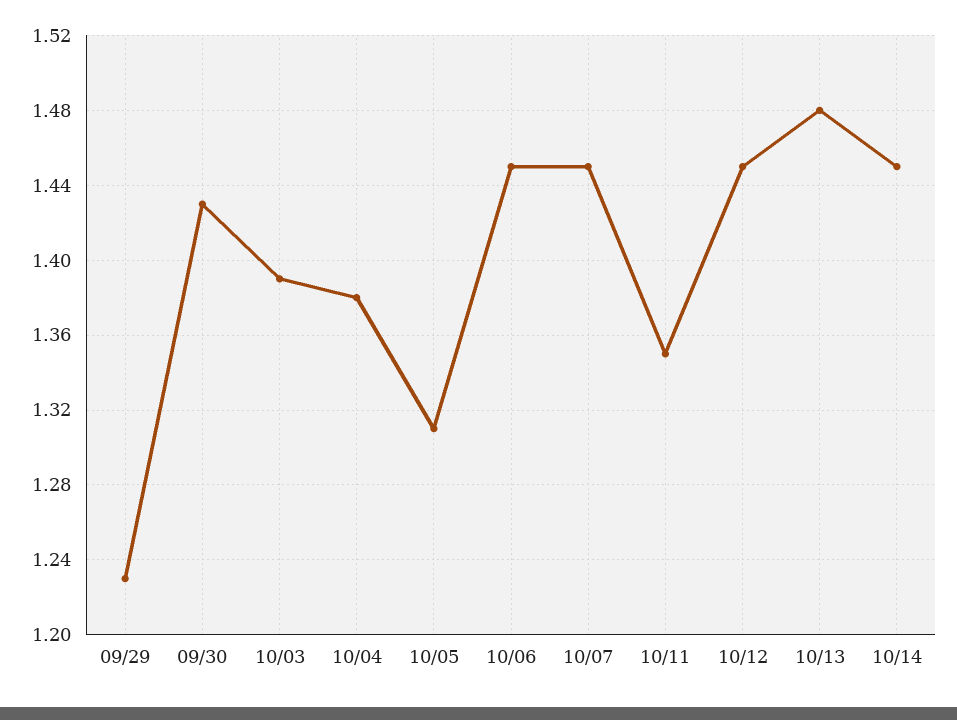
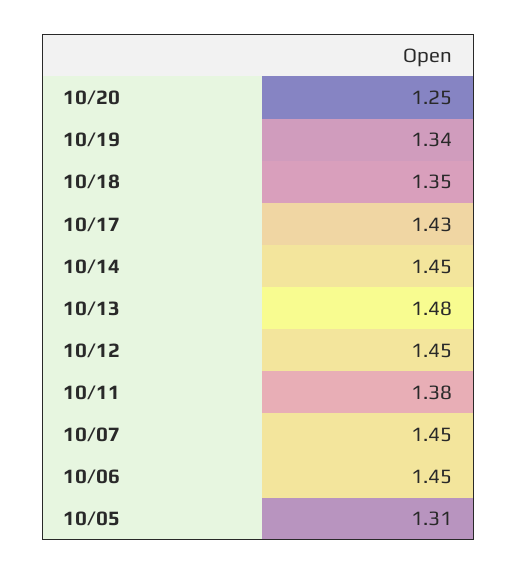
09/29: 1.23 -> none
09/30: 1.43 -> none
10/03: 1.39 -> none
10/04: 1.38 -> none
10/11: 1.35 -> 1.38
10/20: none -> 1.25
10/19: none -> 1.34
10/18: none -> 1.35
10/17: none -> 1.43

